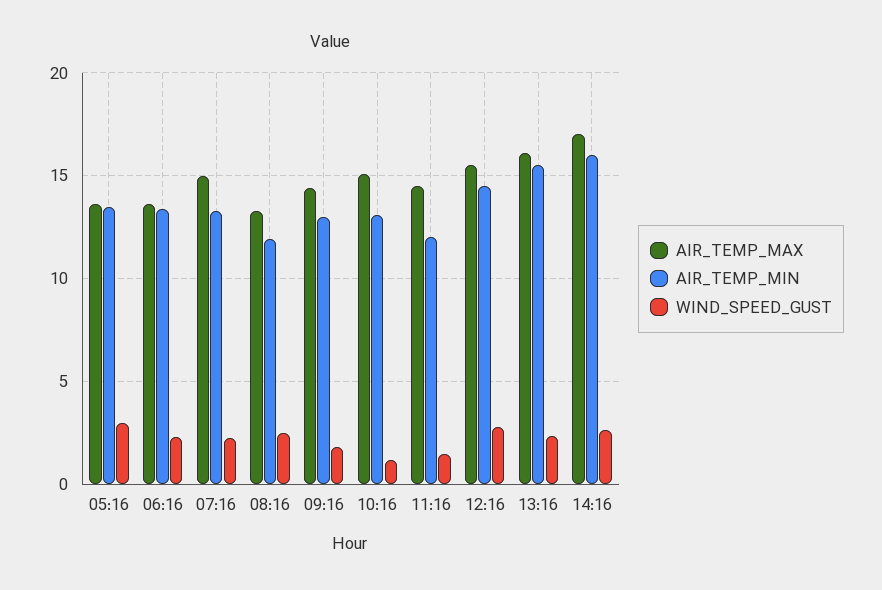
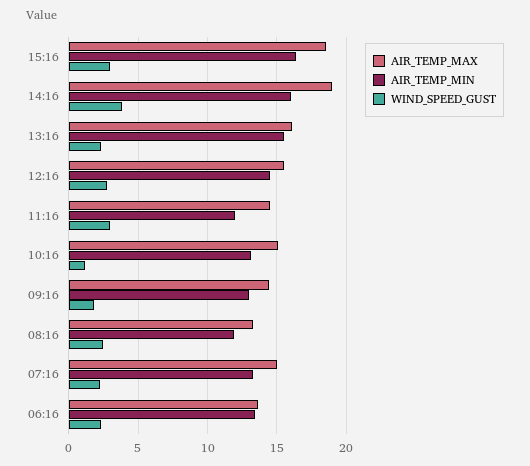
AIR_TEMP_MAX, 05:16: 13.5 -> none
AIR_TEMP_MIN, 05:16: 13.5 -> none
WIND_SPEED_GUST, 05:16: 3 -> none
WIND_SPEED_GUST, 11:16: 1.5 -> 3
AIR_TEMP_MAX, 14:16: 17 -> 19
WIND_SPEED_GUST, 14:16: 2.5 -> 4
AIR_TEMP_MAX, 15:16: none -> 18.5
AIR_TEMP_MIN, 15:16: none -> 16.5
WIND_SPEED_GUST, 15:16: none -> 3

